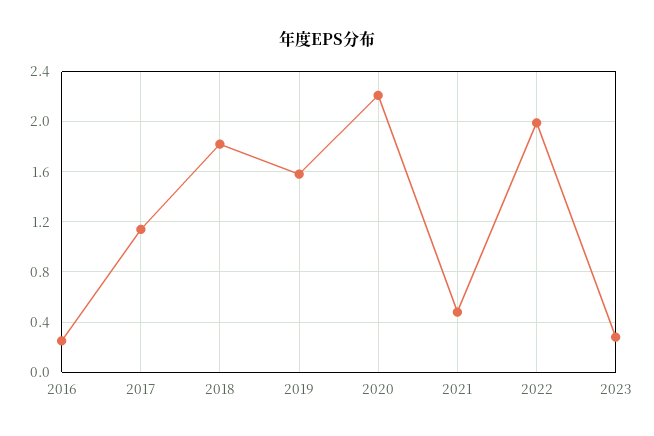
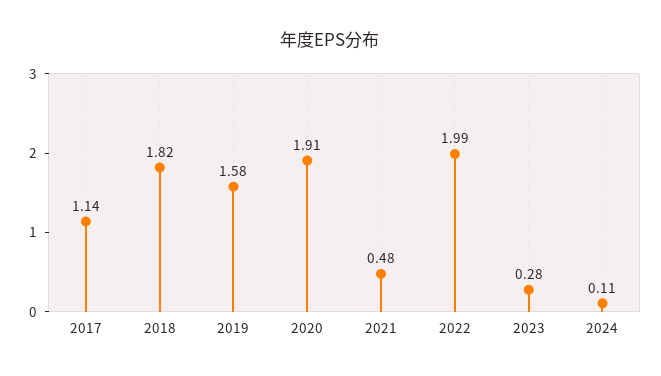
2016: 0.25 -> none
2020: 2.2 -> 1.91
2024: none -> 0.11

